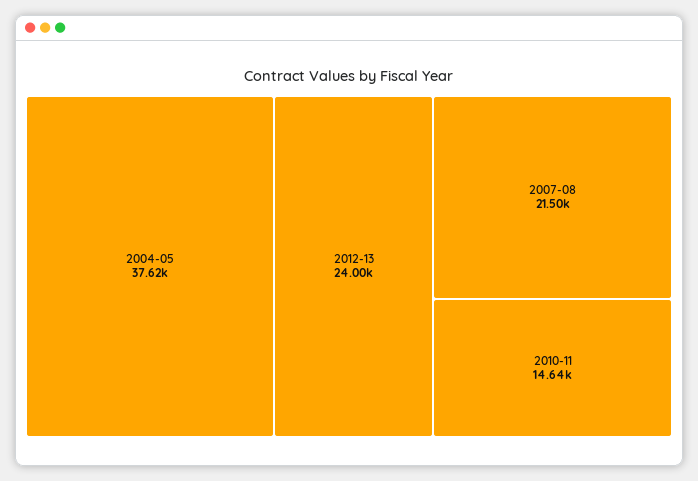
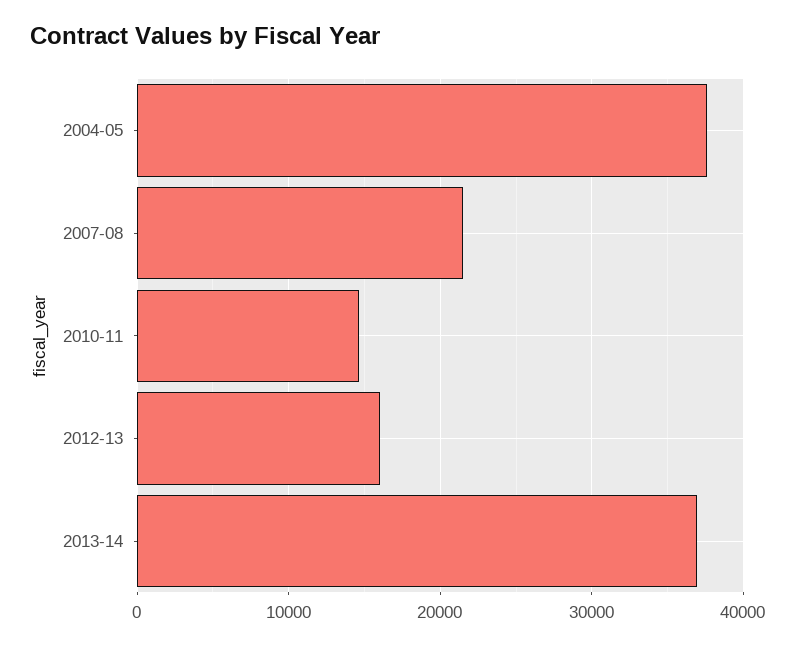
2012-13: 24000 -> 16000
2013-14: none -> 37000

